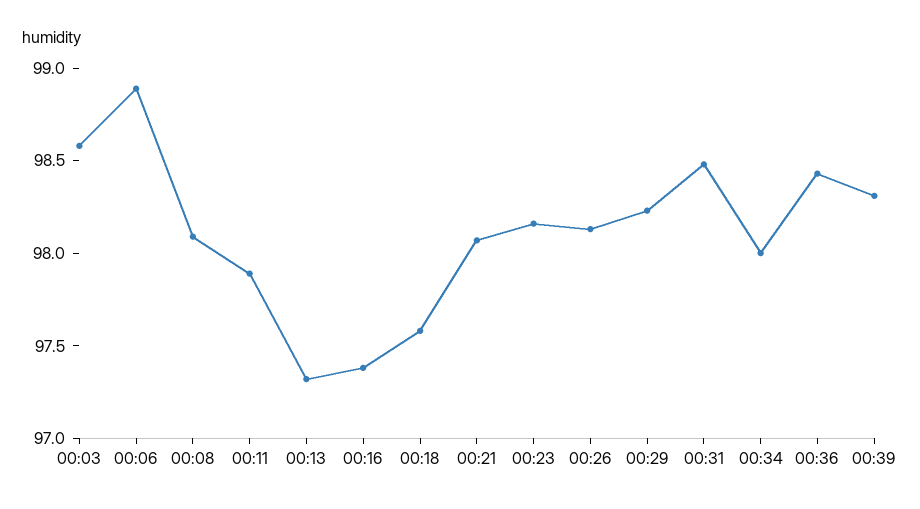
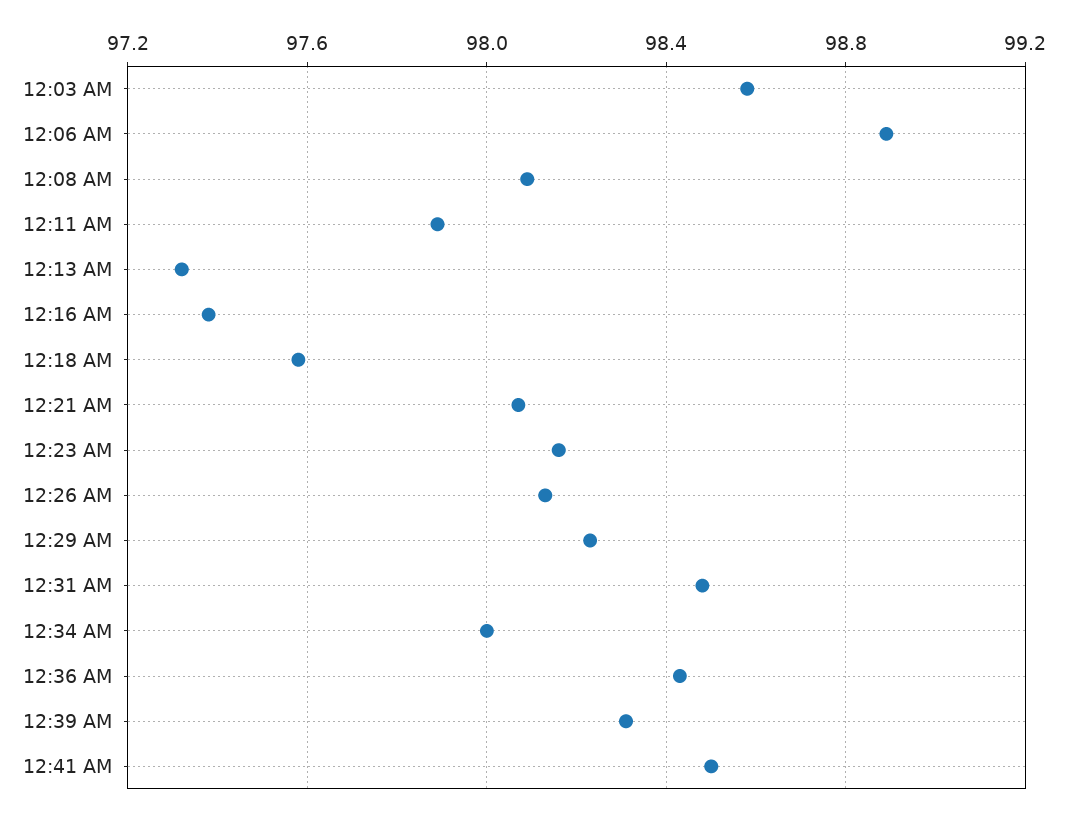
12:41 AM: none -> 98.5

